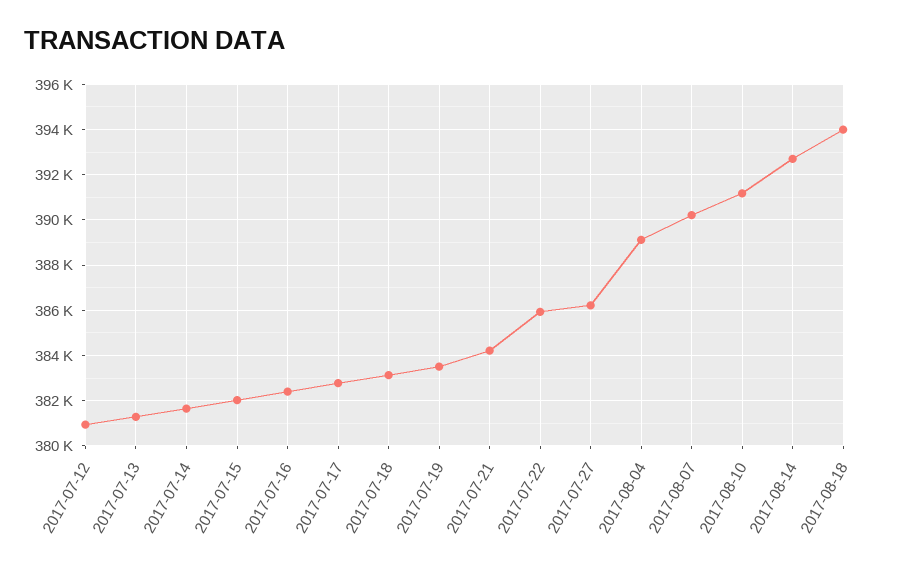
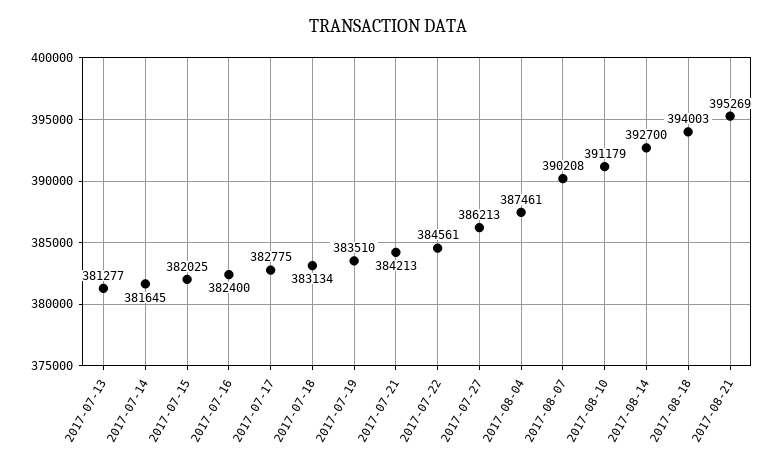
2017-07-12: 381000 -> none
2017-07-22: 386000 -> 384561
2017-08-04: 389000 -> 387461
2017-08-21: none -> 395269

